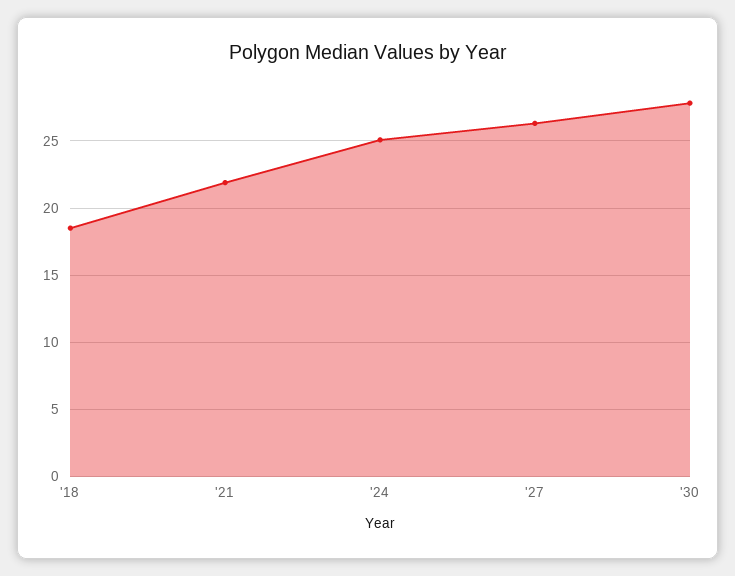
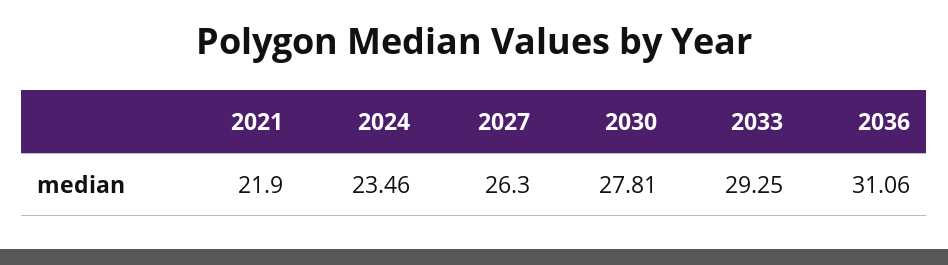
'18: 18.5 -> none
'24: 25 -> 23.46
2033: none -> 29.25
2036: none -> 31.06

